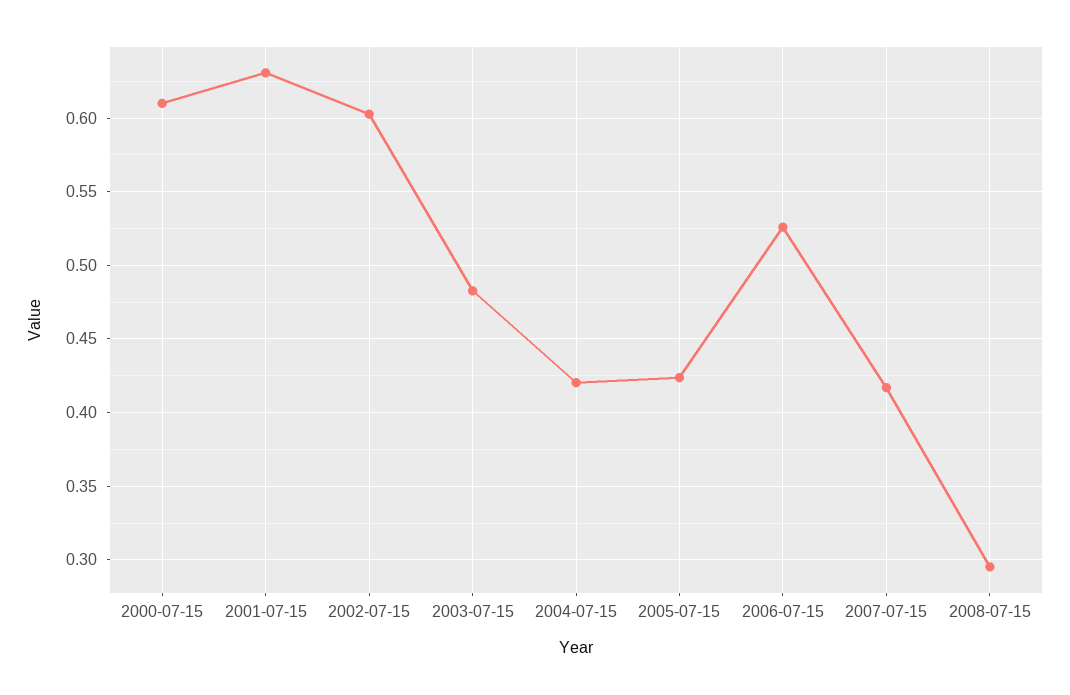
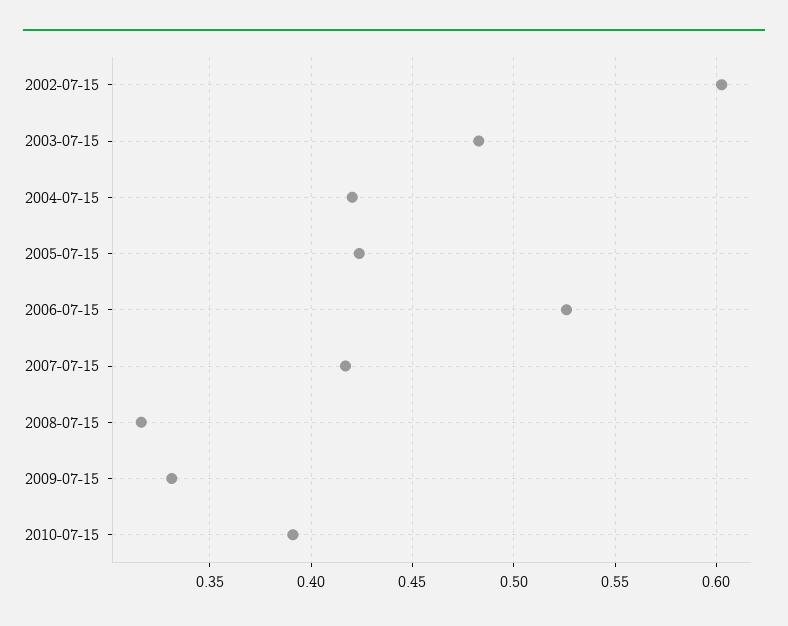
2000-07-15: 0.61 -> none
2001-07-15: 0.63 -> none
2008-07-15: 0.295 -> 0.315
2009-07-15: none -> 0.33
2010-07-15: none -> 0.39

